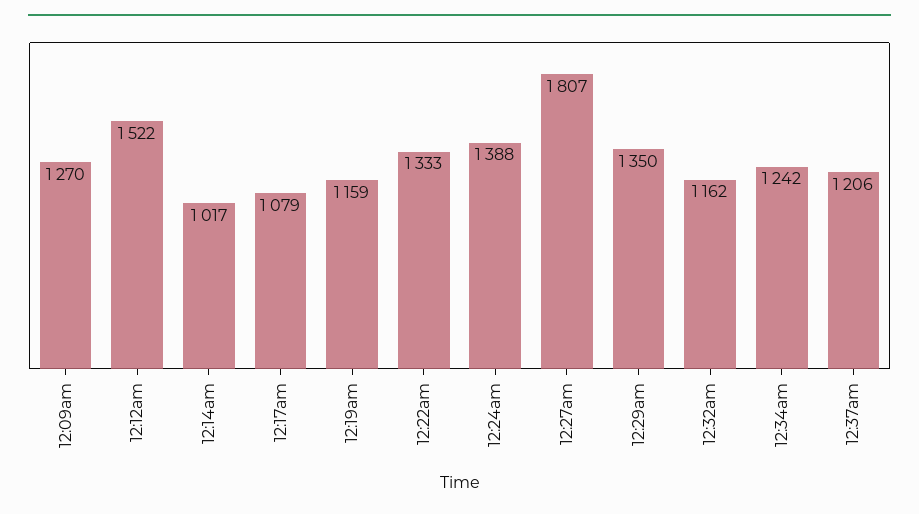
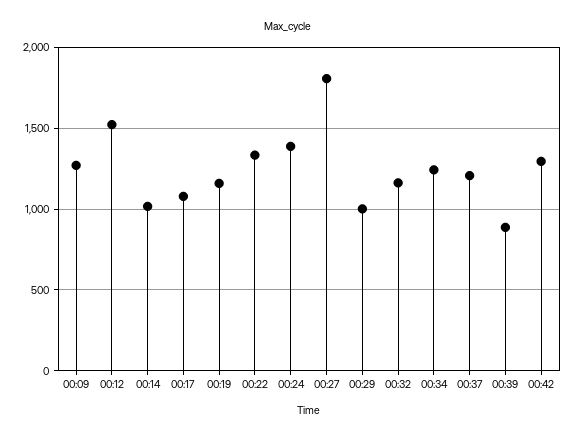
12:29am: 1350 -> 1000
00:39: none -> 900
00:42: none -> 1300

